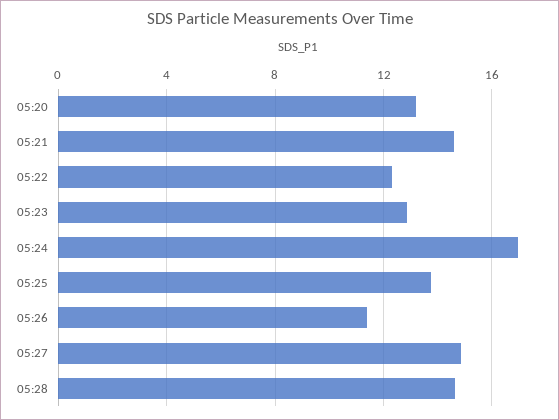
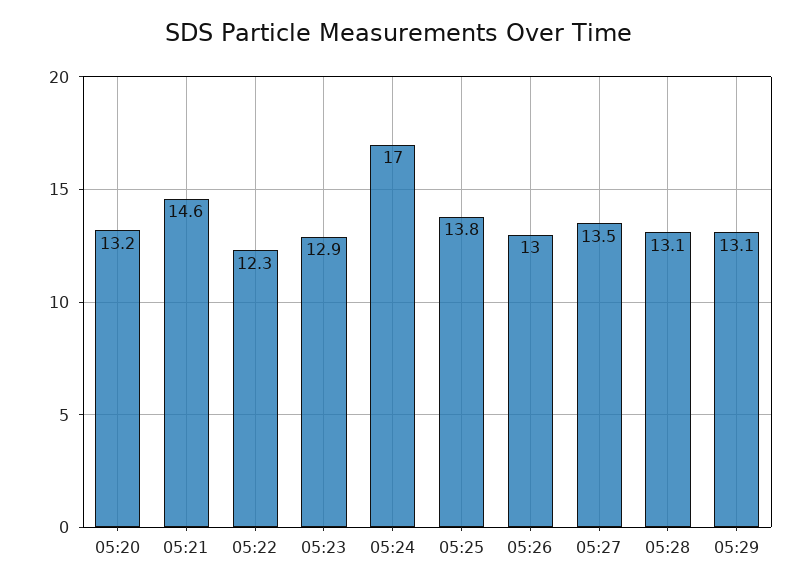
05:26: 11.5 -> 13
05:27: 15 -> 13.5
05:28: 14.5 -> 13.1
05:29: none -> 13.1

